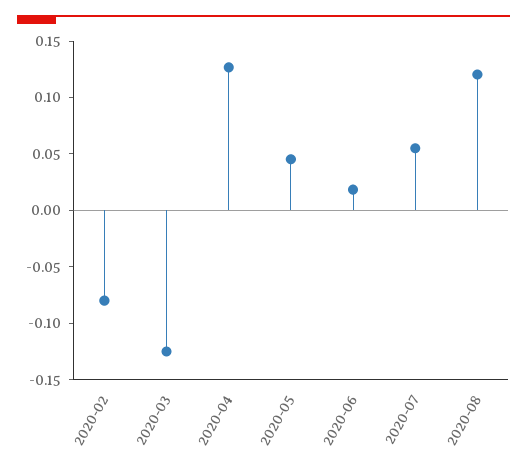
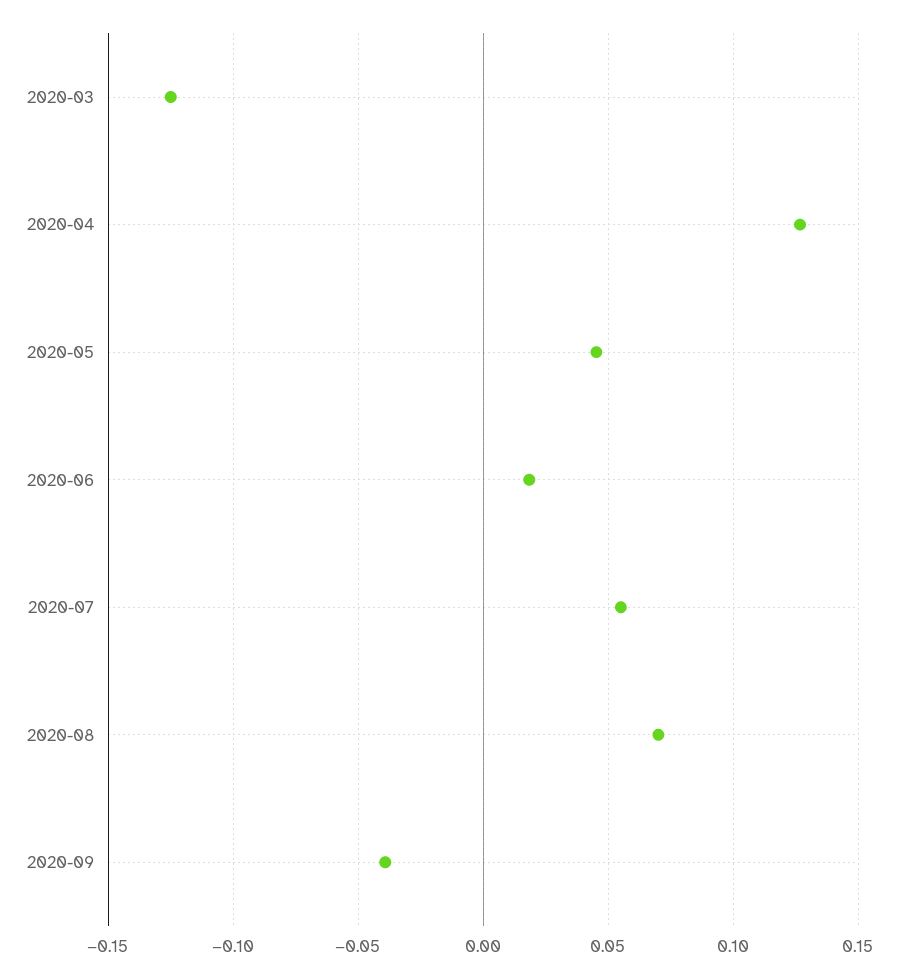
2020-02: -0.08 -> none
2020-08: 0.12 -> 0.07
2020-09: none -> -0.04

